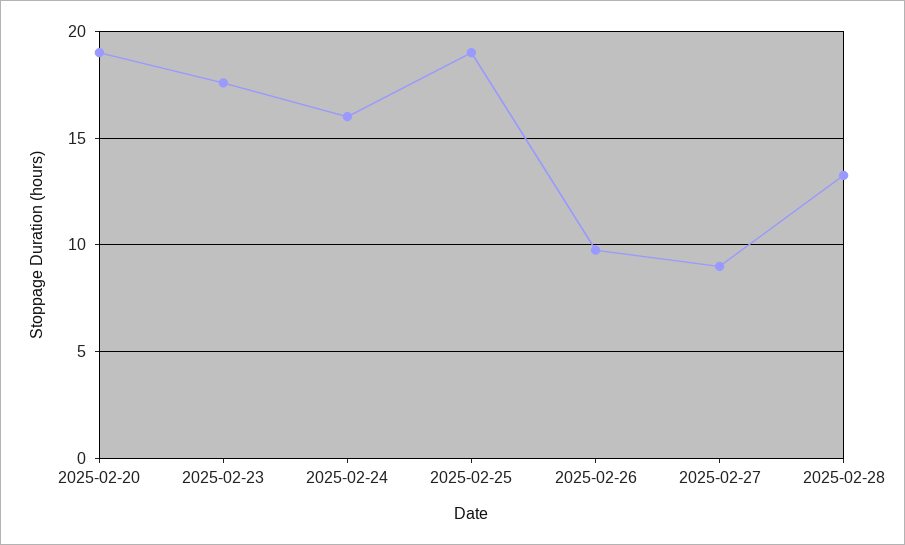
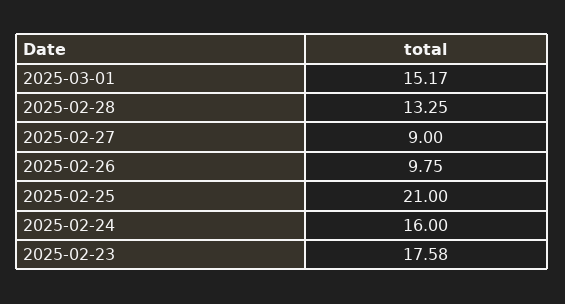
2025-02-20: 19 -> none
2025-02-25: 19 -> 21
2025-03-01: none -> 15.17

